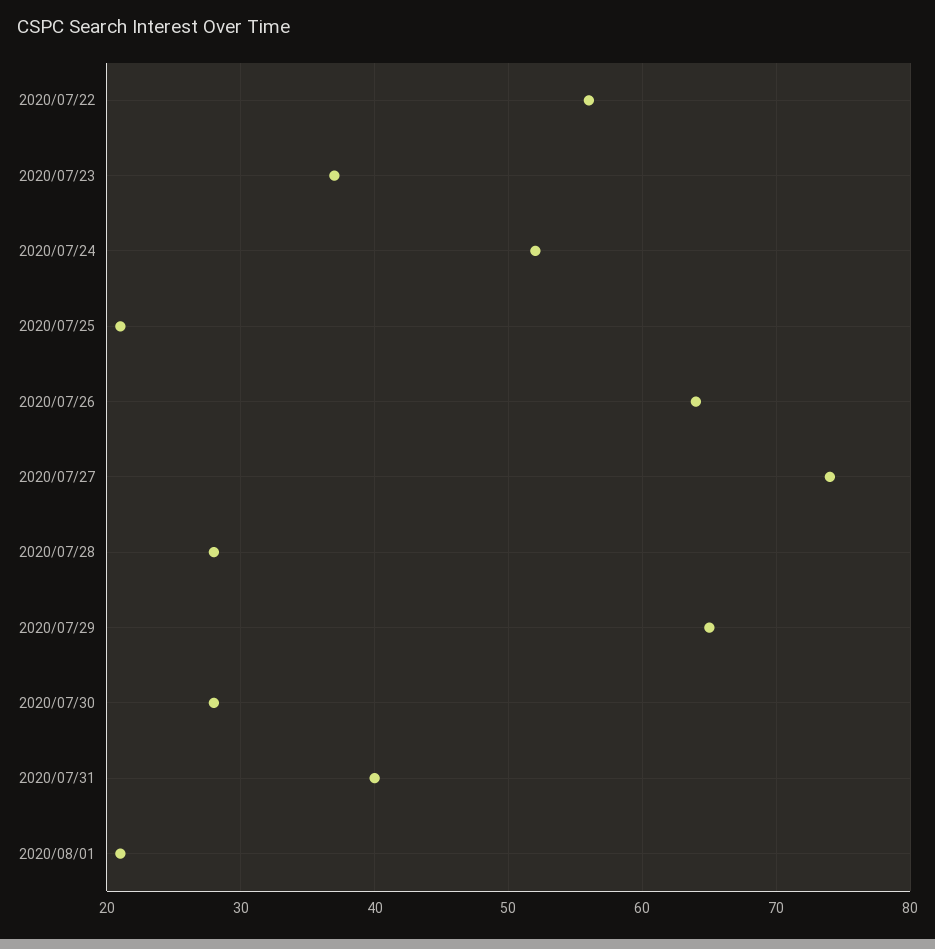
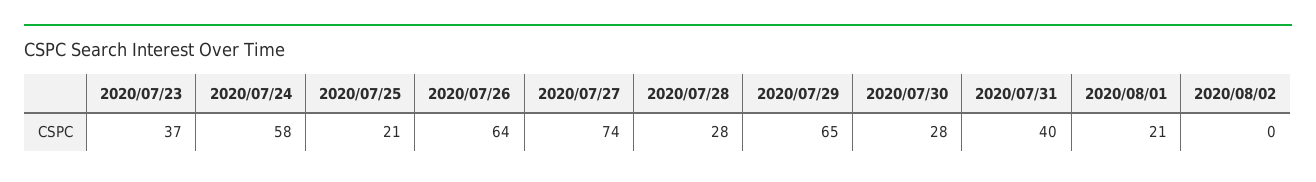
2020/07/22: 56 -> none
2020/07/24: 52 -> 58
2020/08/02: none -> 0

